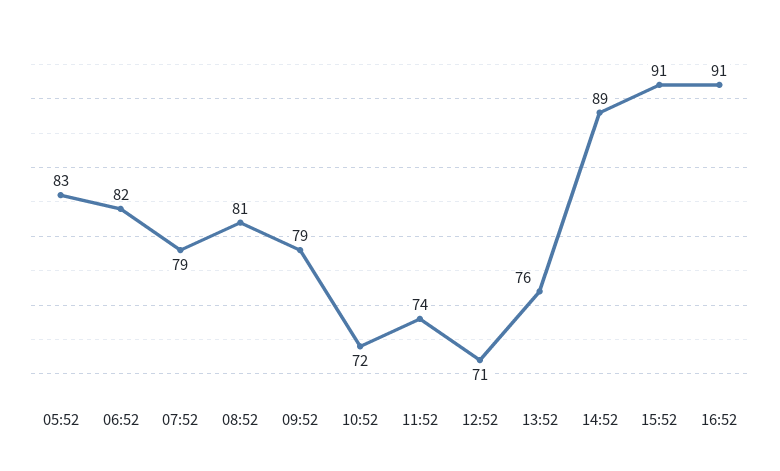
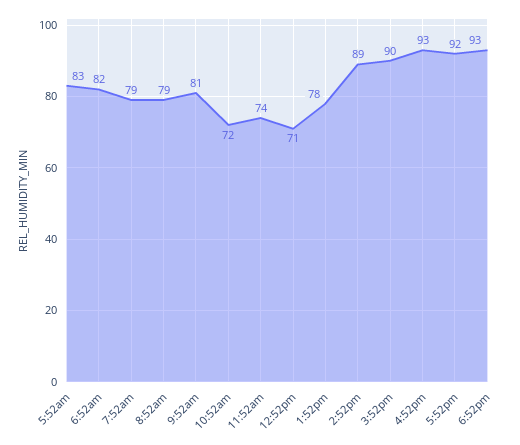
08:52: 81 -> 79
09:52: 79 -> 81
13:52: 76 -> 78
15:52: 91 -> 90
16:52: 91 -> 93
5:52pm: none -> 92
6:52pm: none -> 93

